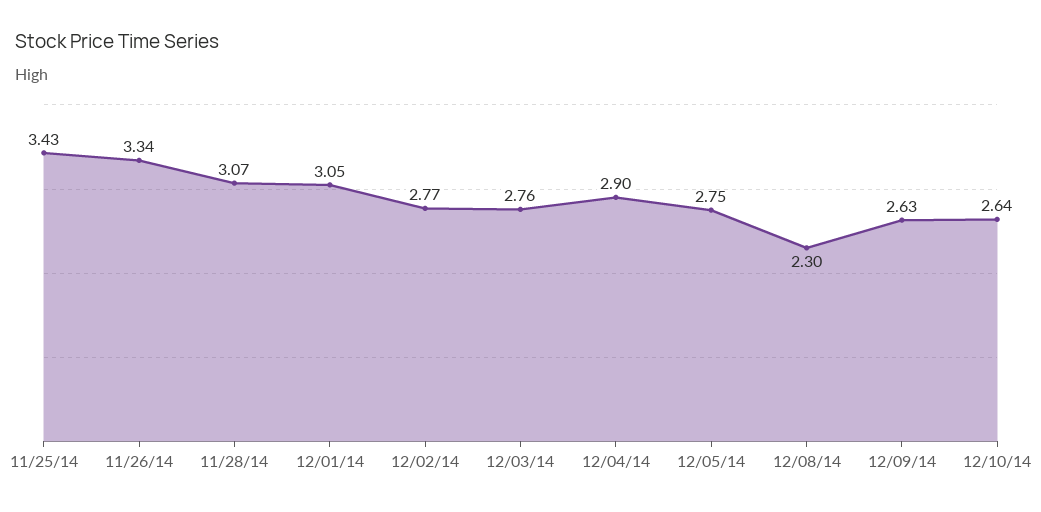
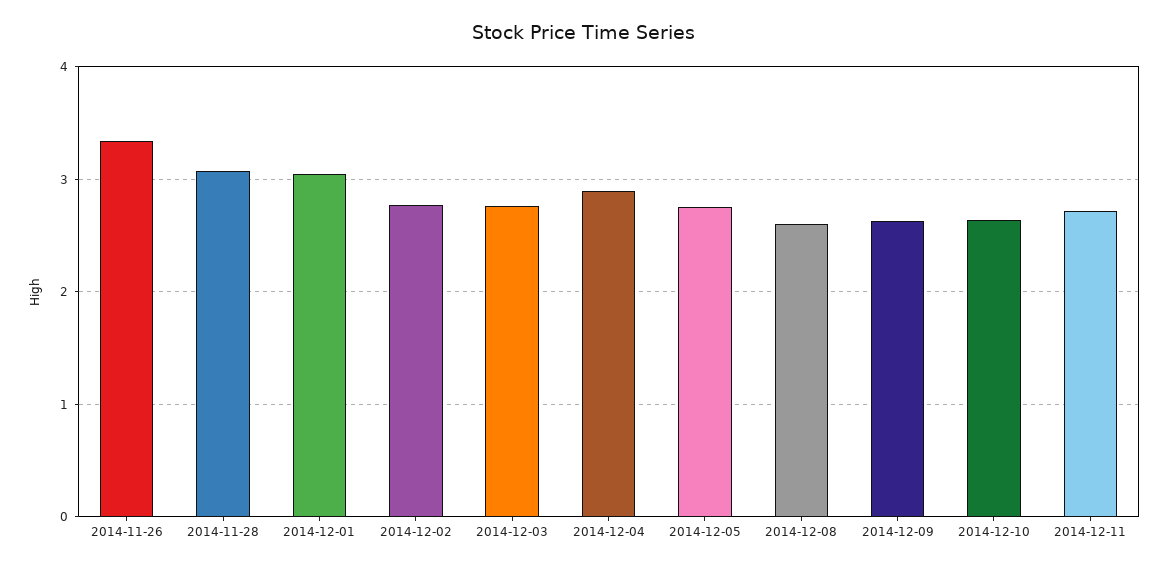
11/25/14: 3.43 -> none
12/08/14: 2.3 -> 2.6
2014-12-11: none -> 2.7

